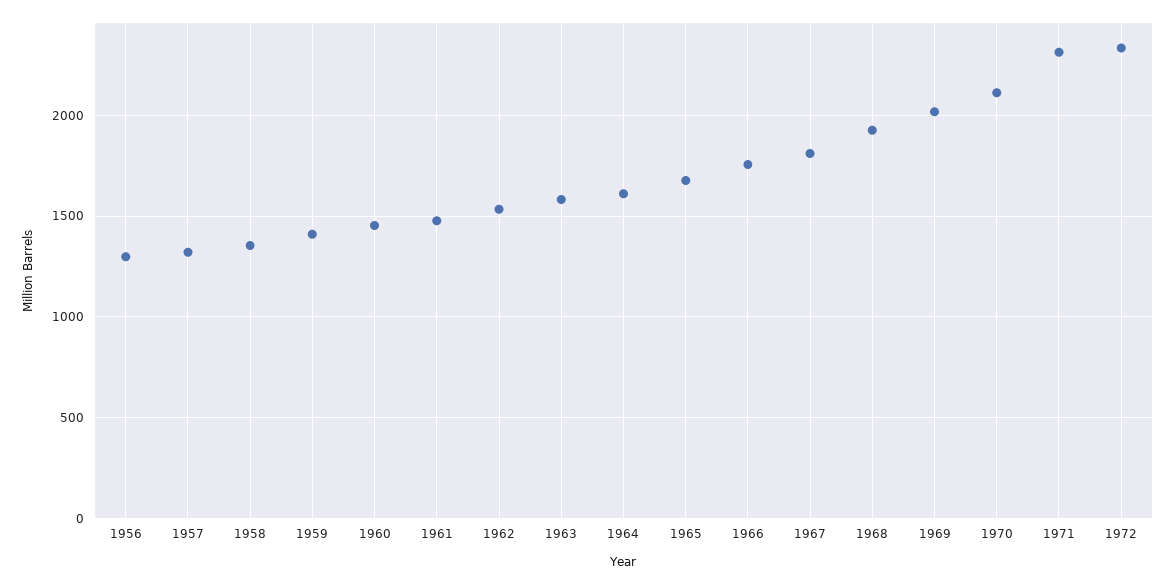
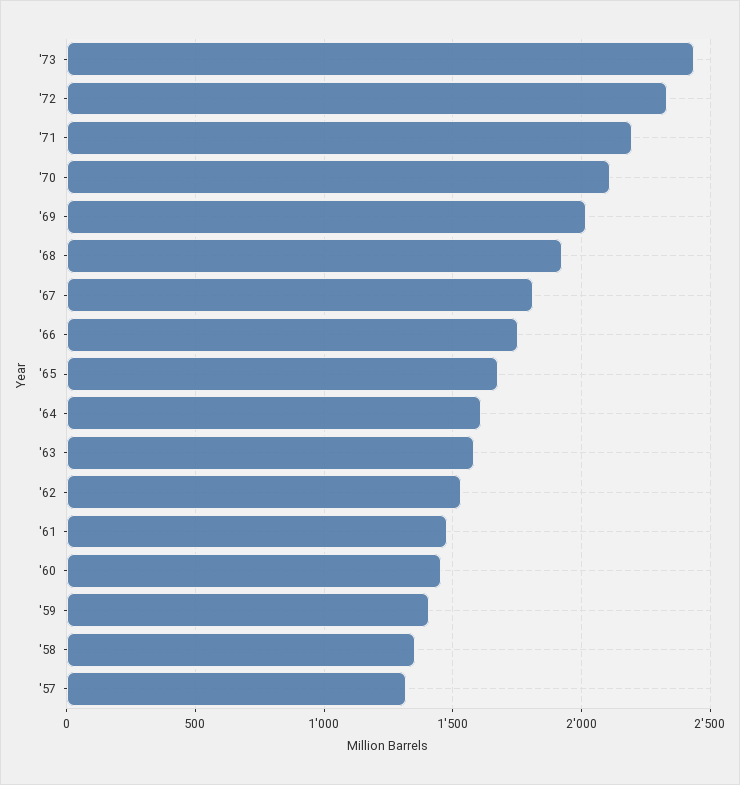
1956: 1300 -> none
1971: 2300 -> 2200
'73: none -> 2450

